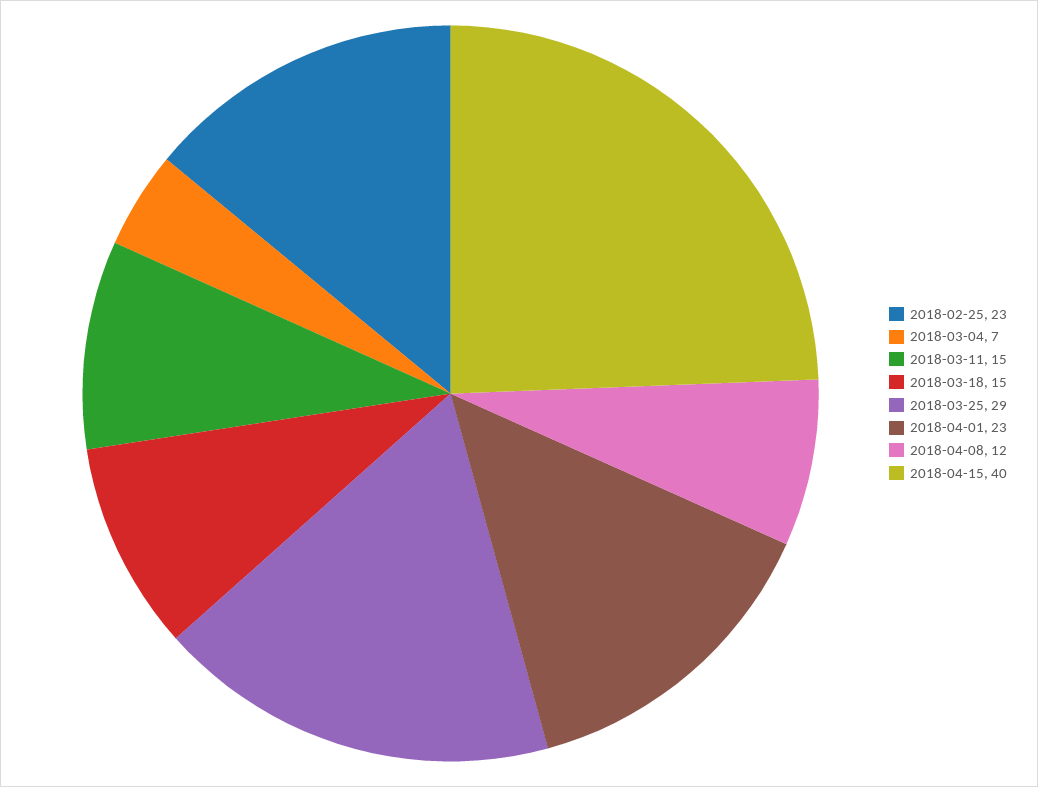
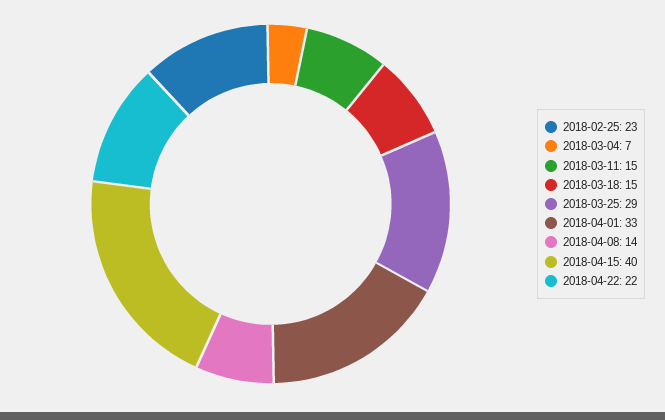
2018-04-01: 23 -> 33
2018-04-08: 12 -> 14
2018-04-22: none -> 22

